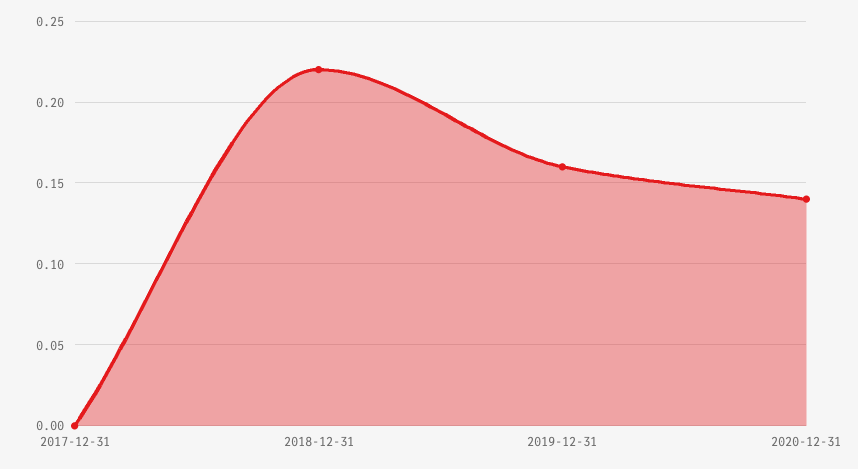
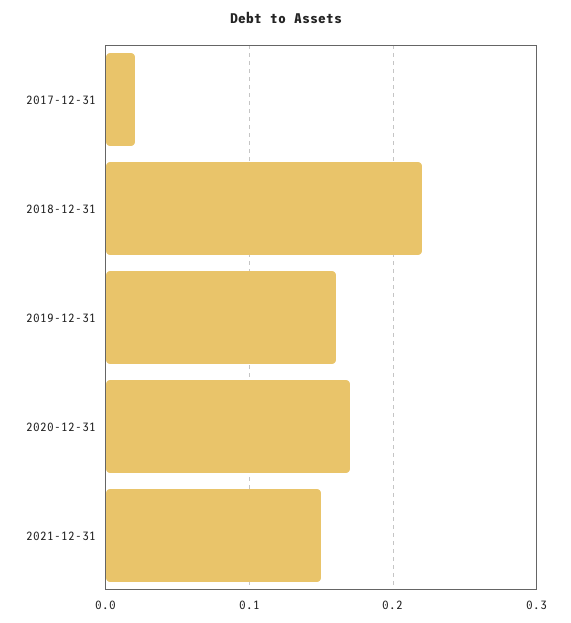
2017-12-31: 0 -> 0.02
2020-12-31: 0.14 -> 0.17
2021-12-31: none -> 0.15

